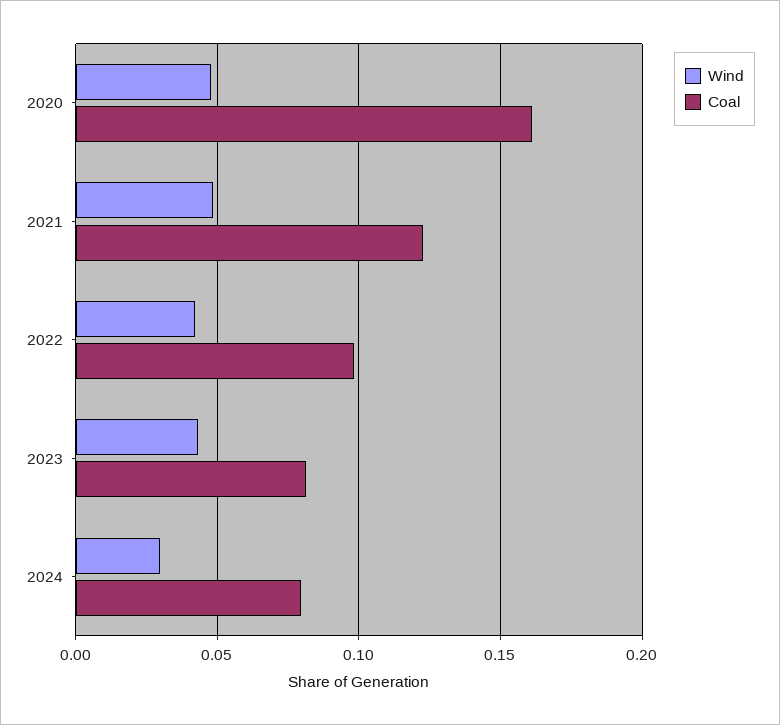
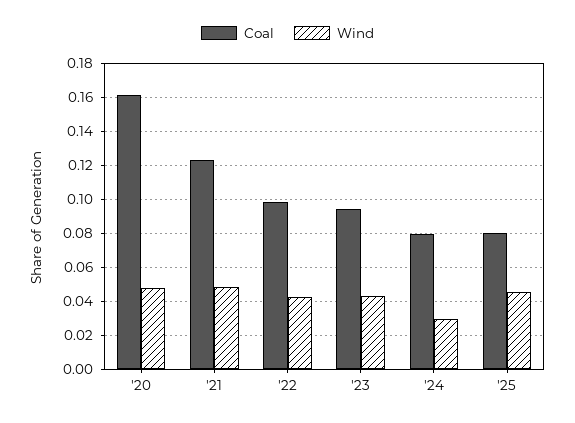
Coal, 2023: 0.08 -> 0.095
Coal, '25: none -> 0.08
Wind, '25: none -> 0.045

